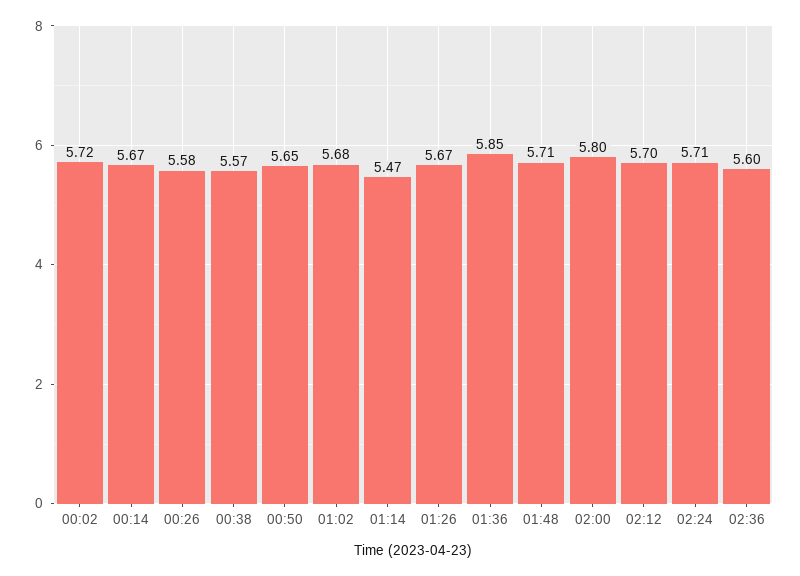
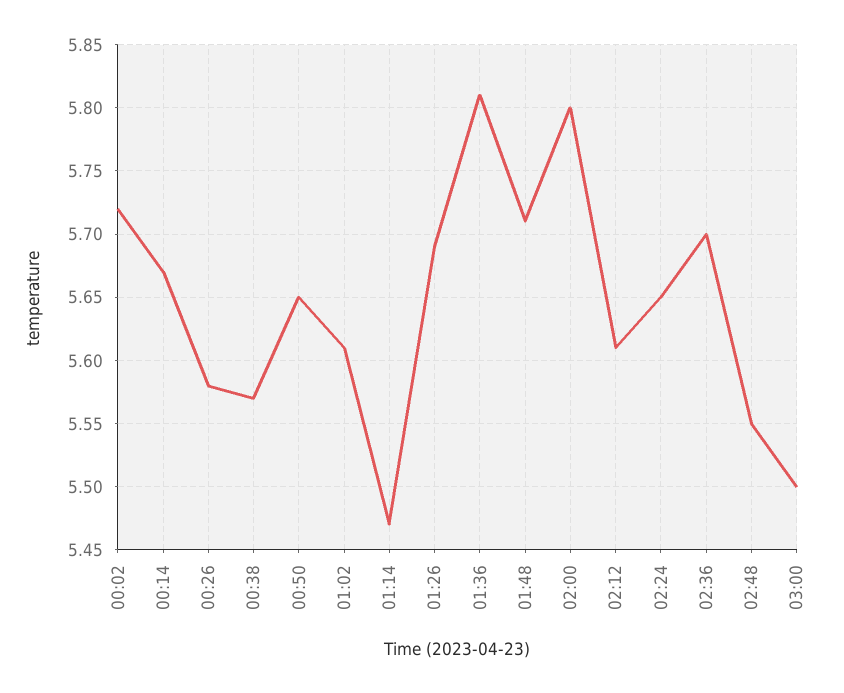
01:02: 5.68 -> 5.61
01:26: 5.67 -> 5.69
01:36: 5.85 -> 5.81
02:12: 5.7 -> 5.61
02:24: 5.71 -> 5.65
02:36: 5.6 -> 5.7
02:48: none -> 5.55
03:00: none -> 5.5

